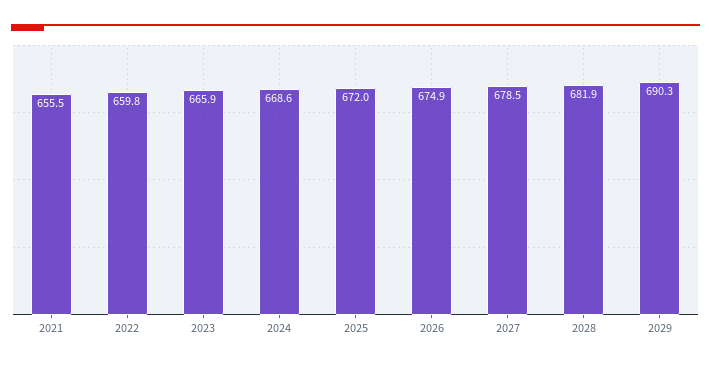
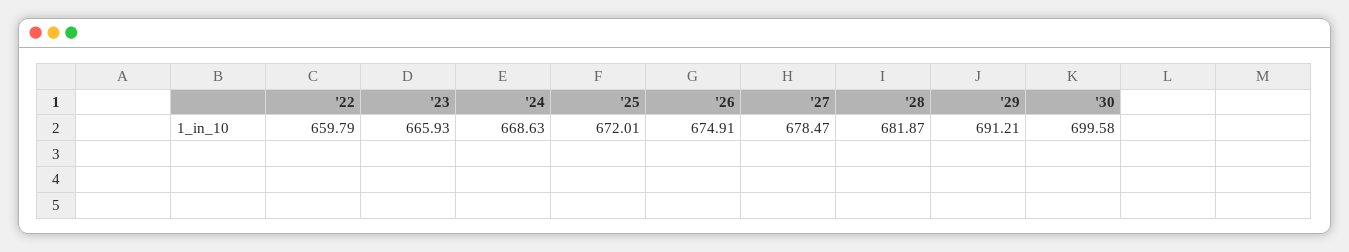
2021: 655.5 -> none
2029: 690.3 -> 691.21
'30: none -> 699.58

